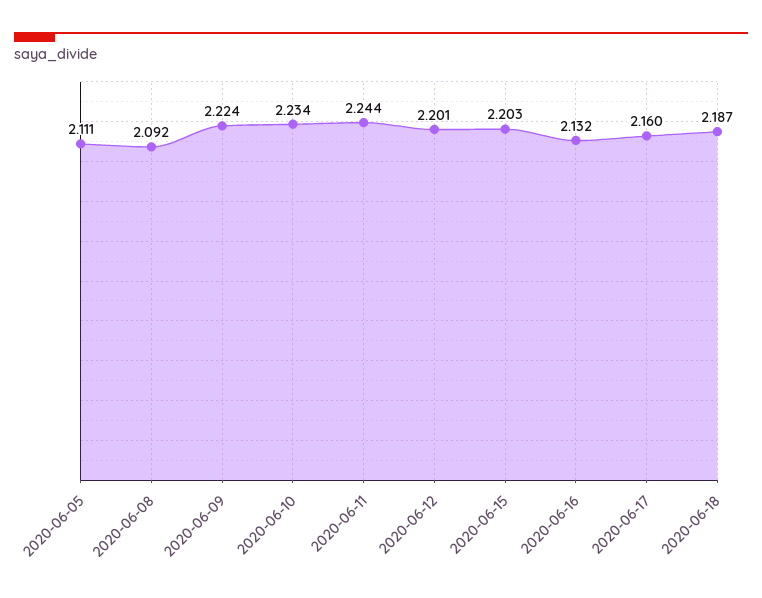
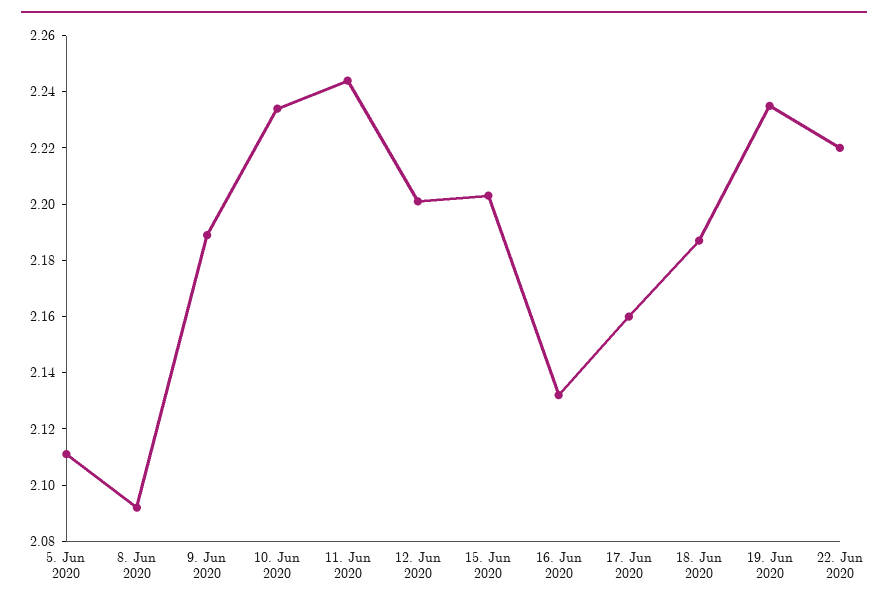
2020-06-09: 2.224 -> 2.19
19. Jun 2020: none -> 2.235
22. Jun 2020: none -> 2.22

